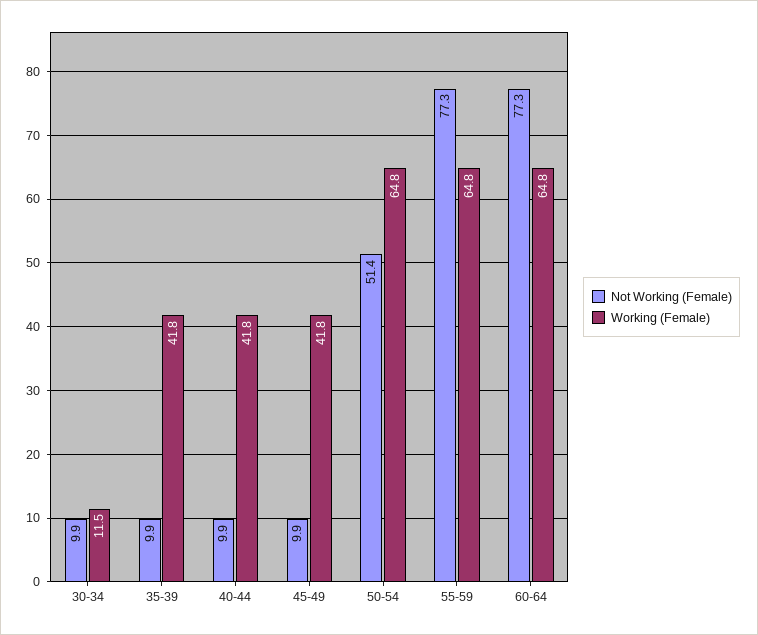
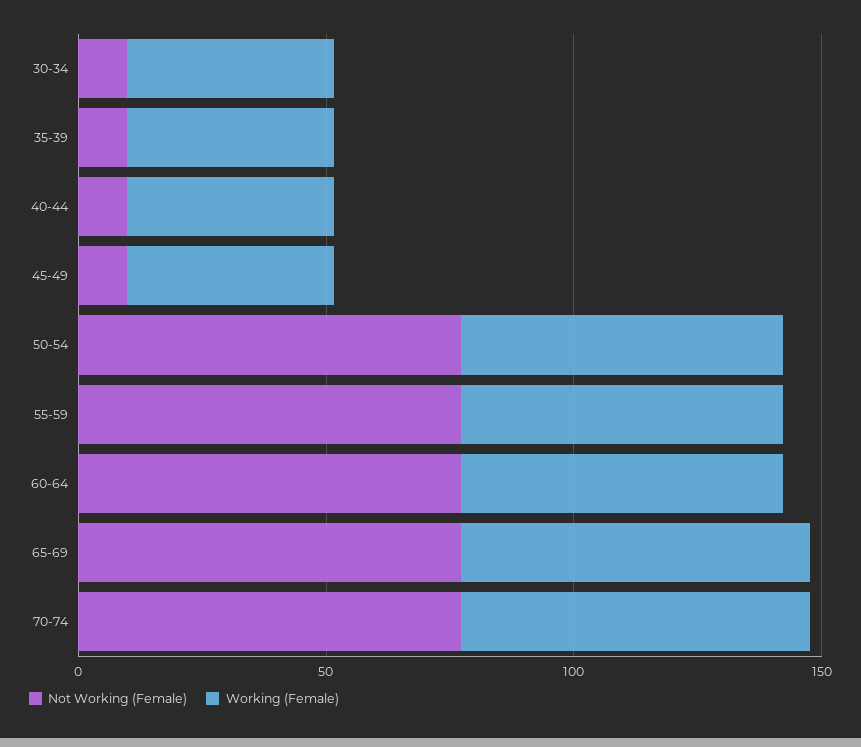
Working (Female), 30-34: 11.5 -> 40
Not Working (Female), 50-54: 51.4 -> 80
Not Working (Female), 65-69: none -> 80
Working (Female), 65-69: none -> 70
Not Working (Female), 70-74: none -> 80
Working (Female), 70-74: none -> 70

